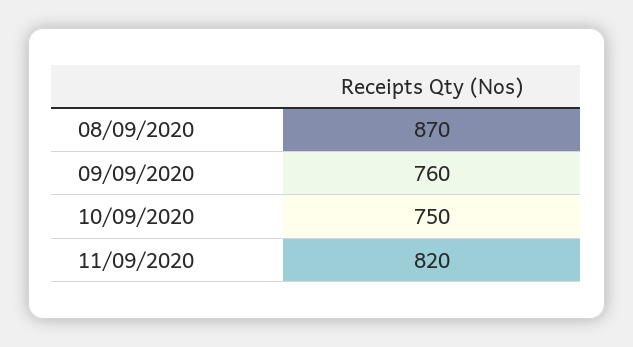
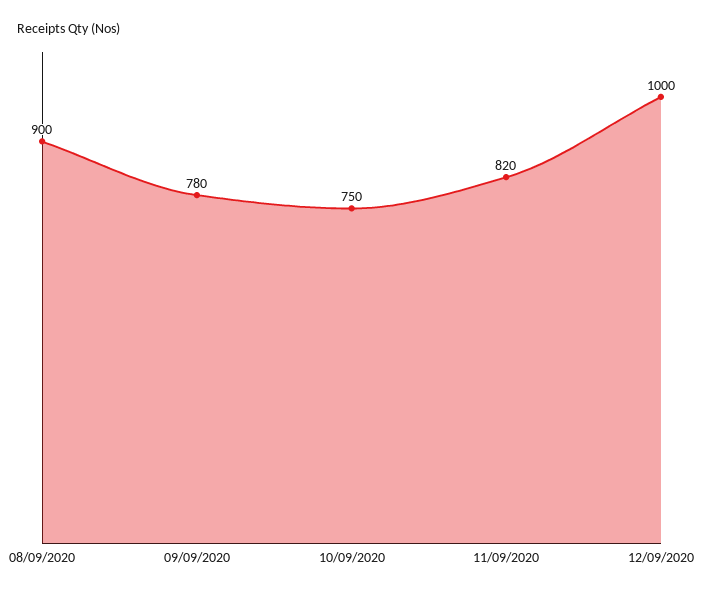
08/09/2020: 870 -> 900
09/09/2020: 760 -> 780
12/09/2020: none -> 1000

